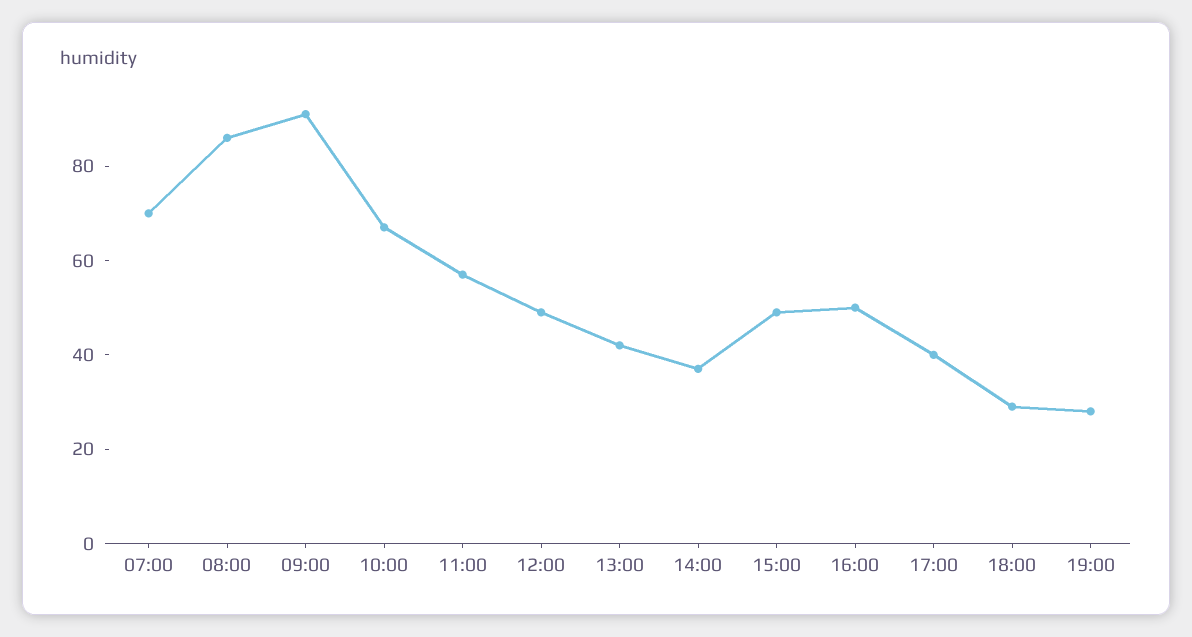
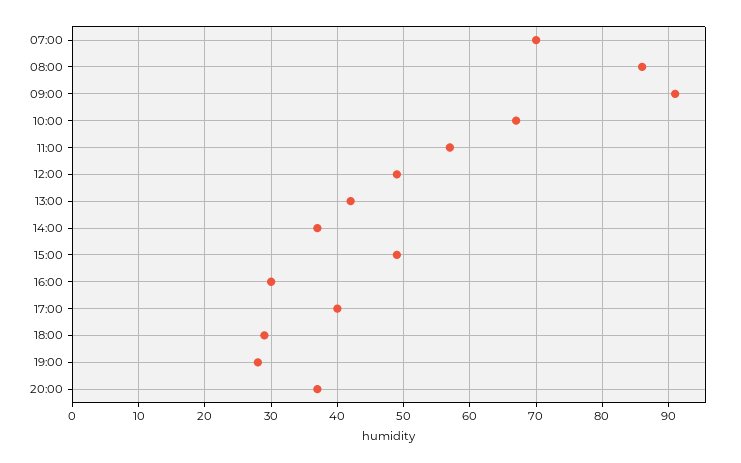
16:00: 50 -> 30
20:00: none -> 37

